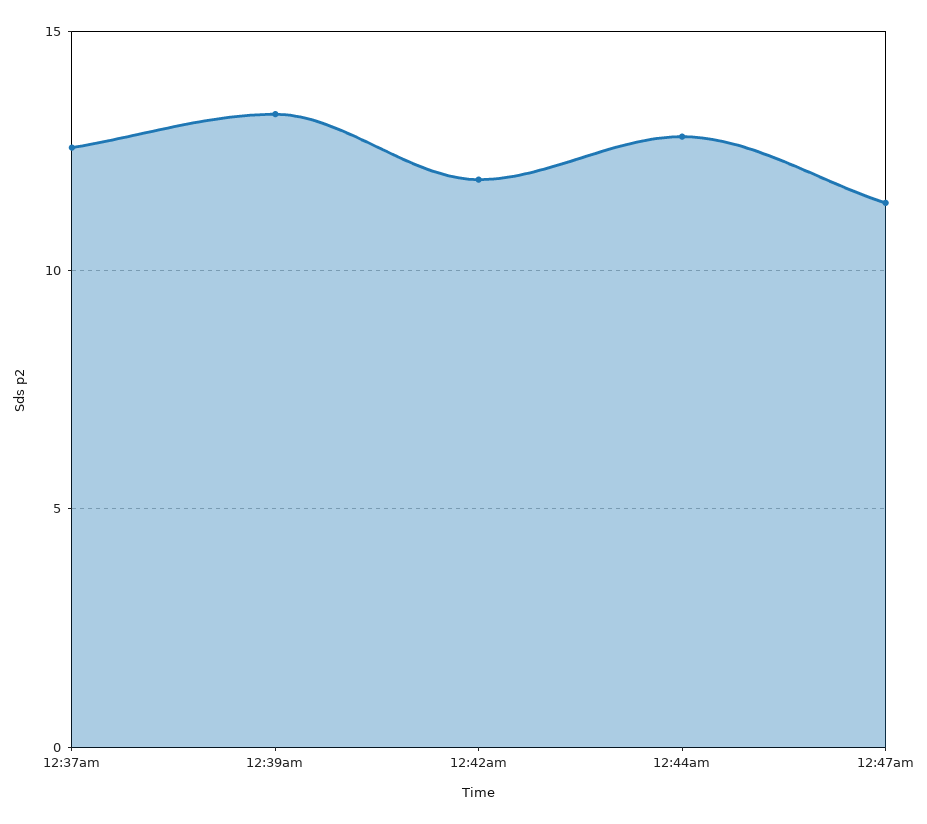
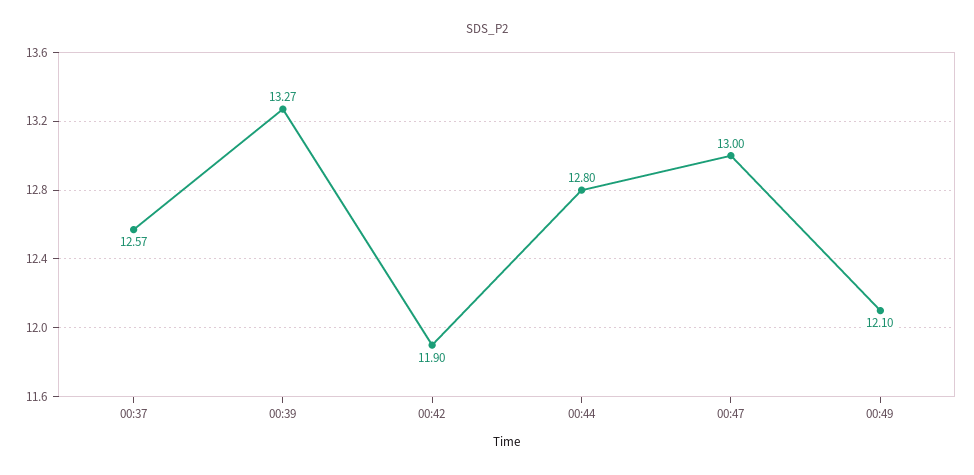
12:47am: 11.5 -> 13
00:49: none -> 12.1

